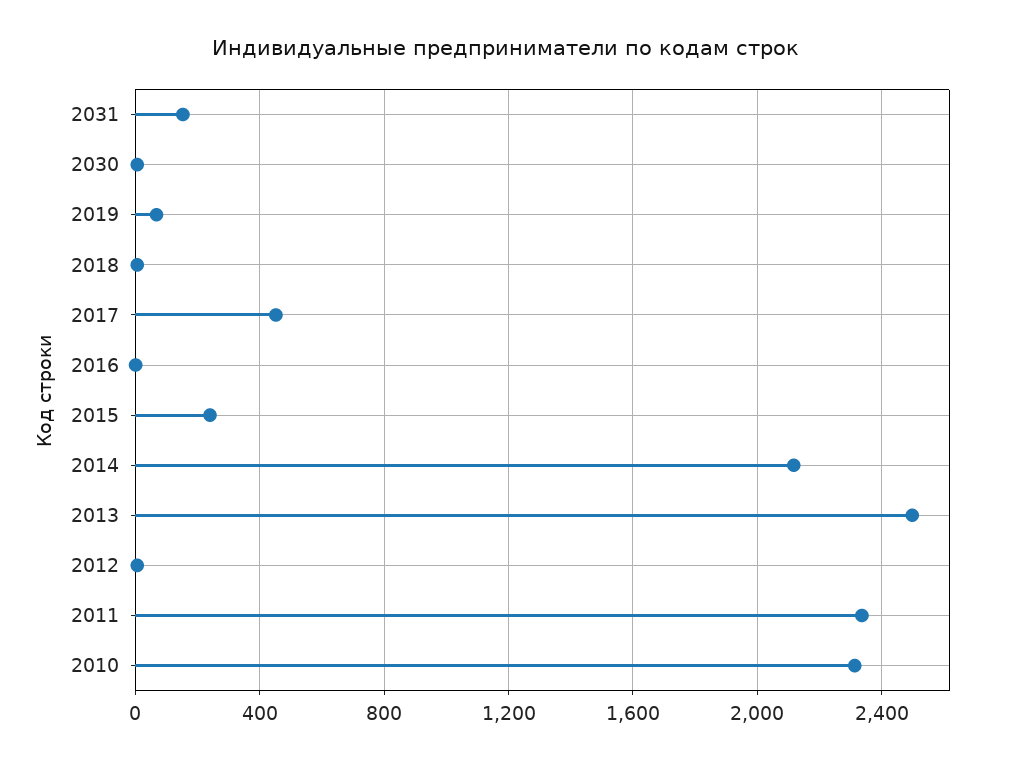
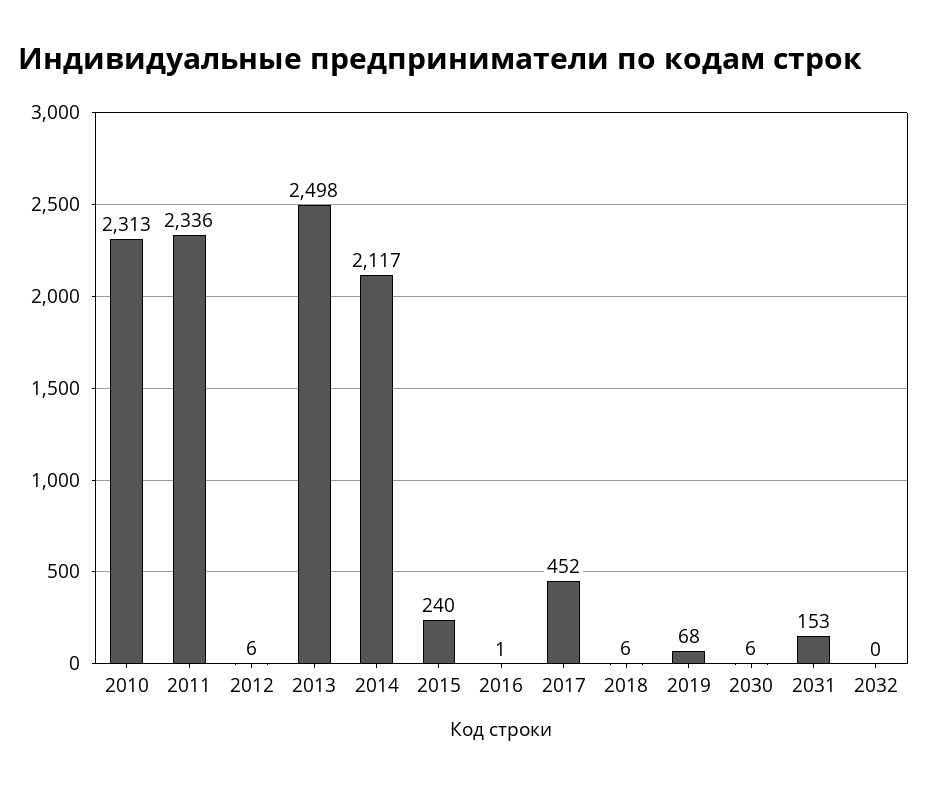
2032: none -> 0

